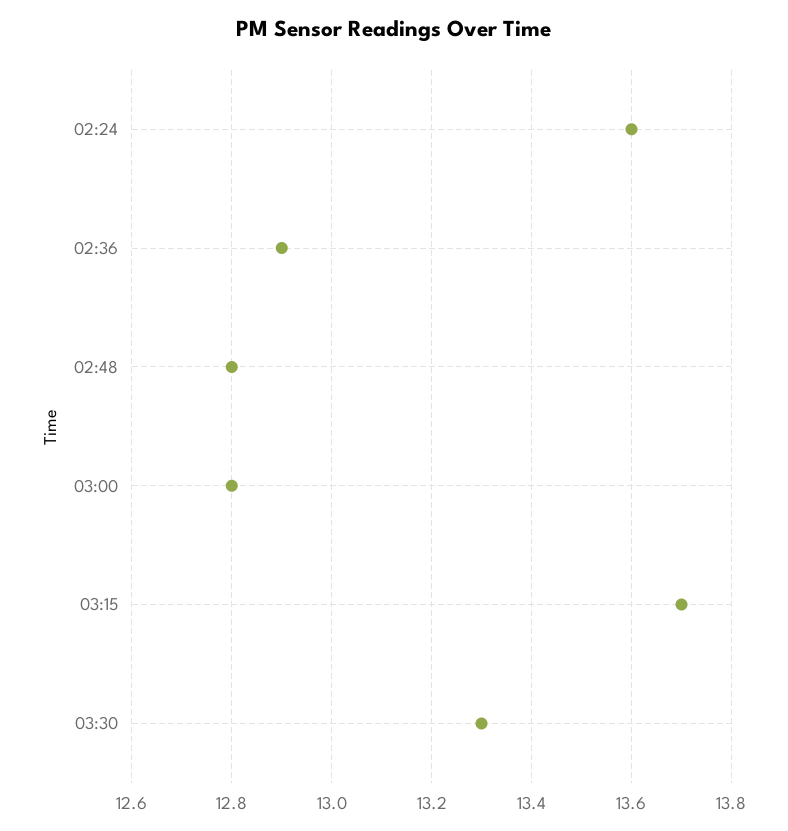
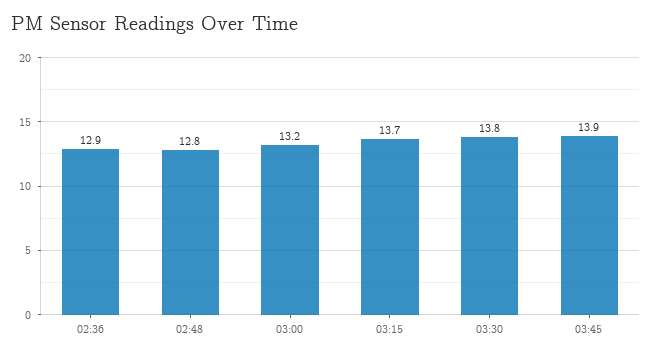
02:24: 13.6 -> none
03:00: 12.8 -> 13.2
03:30: 13.3 -> 13.8
03:45: none -> 13.9

